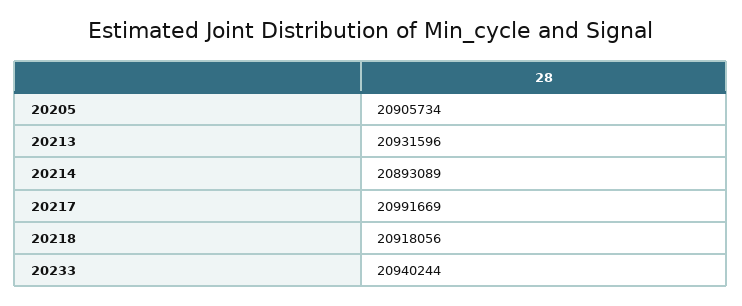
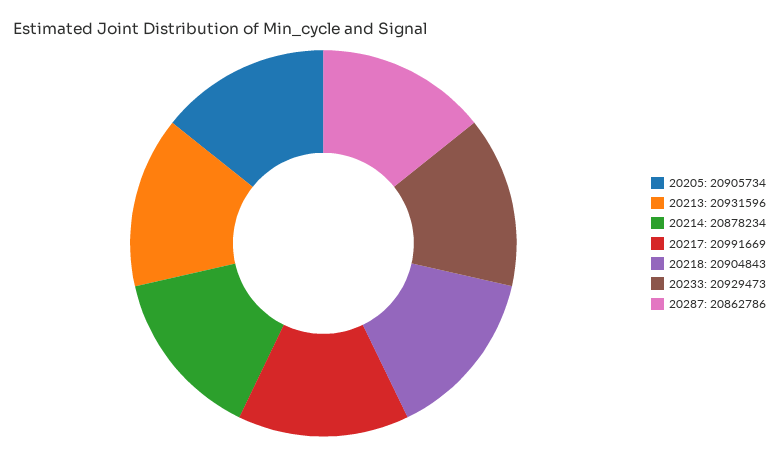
20214: 20893089 -> 20878234
20218: 20918056 -> 20904843
20233: 20940244 -> 20929473
20287: none -> 20862786

